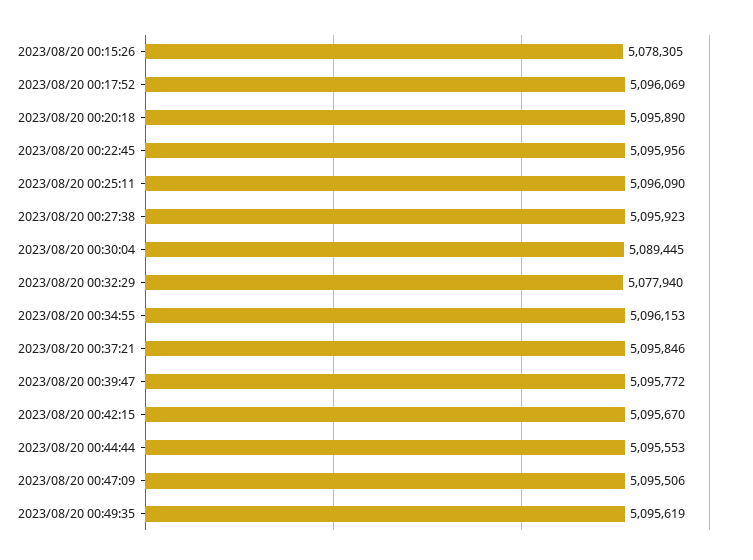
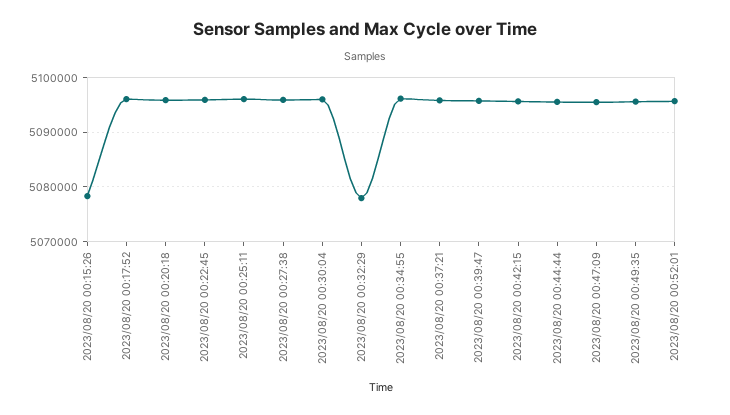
2023/08/20 00:30:04: 5089445 -> 5096000
2023/08/20 00:52:01: none -> 5096000

